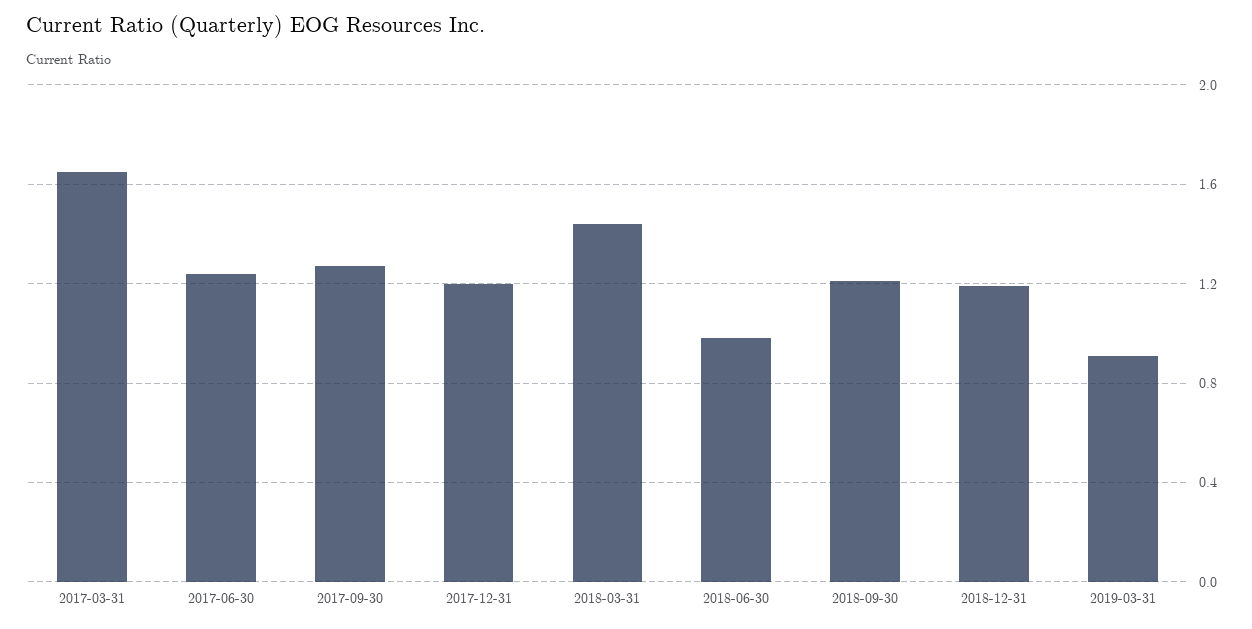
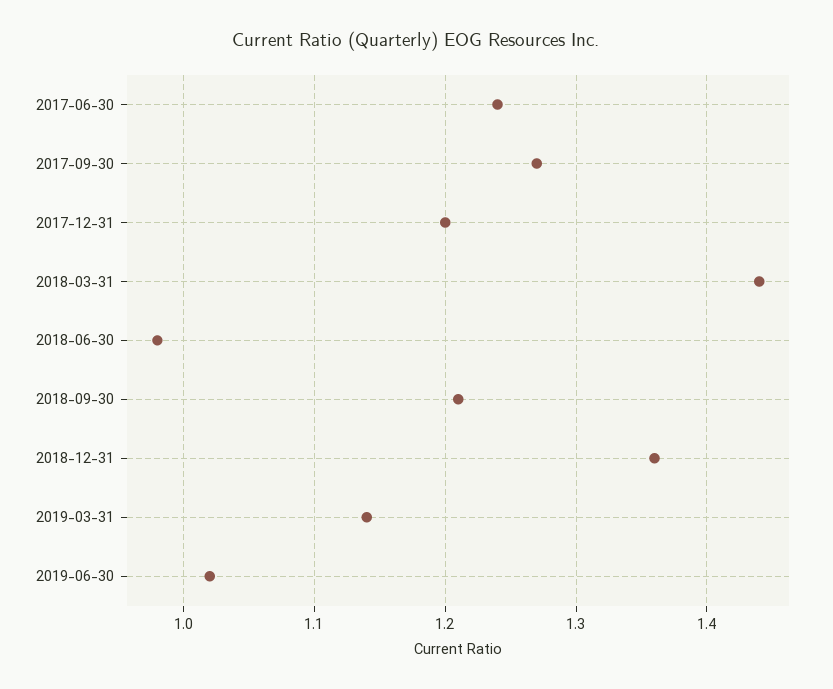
2017-03-31: 1.65 -> none
2018-12-31: 1.2 -> 1.36
2019-03-31: 0.9 -> 1.14
2019-06-30: none -> 1.02

